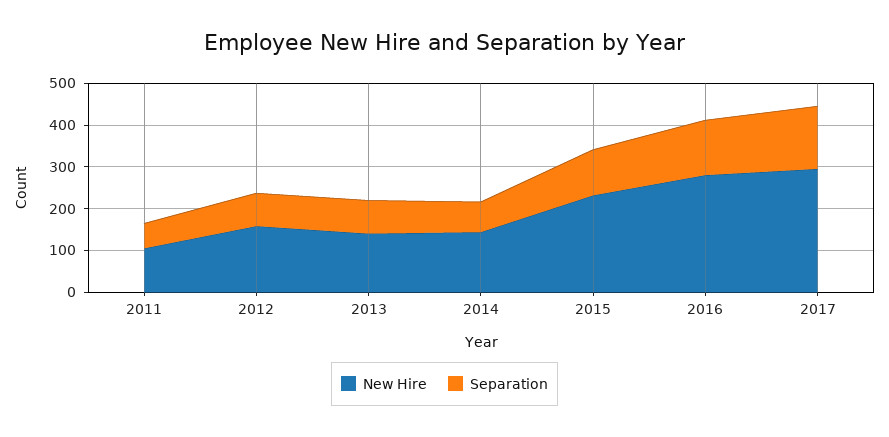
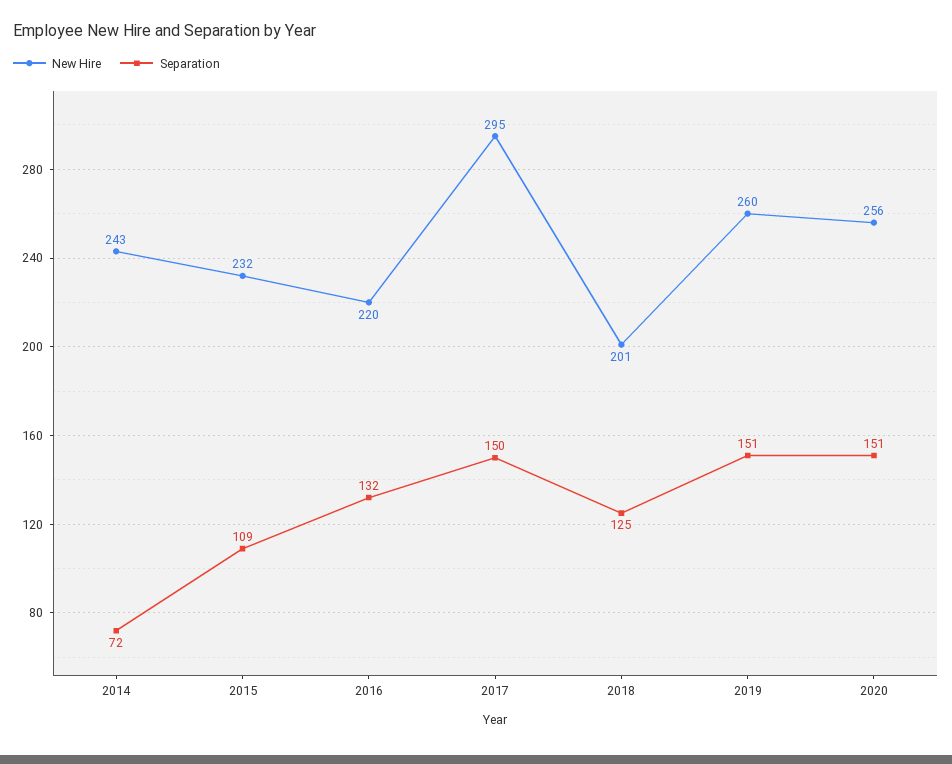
New Hire, 2011: 100 -> none
Separation, 2011: 60 -> none
New Hire, 2012: 160 -> none
Separation, 2012: 80 -> none
New Hire, 2013: 140 -> none
Separation, 2013: 80 -> none
New Hire, 2014: 140 -> 243
New Hire, 2016: 280 -> 220
New Hire, 2018: none -> 201
Separation, 2018: none -> 125
New Hire, 2019: none -> 260
Separation, 2019: none -> 151
New Hire, 2020: none -> 256
Separation, 2020: none -> 151

